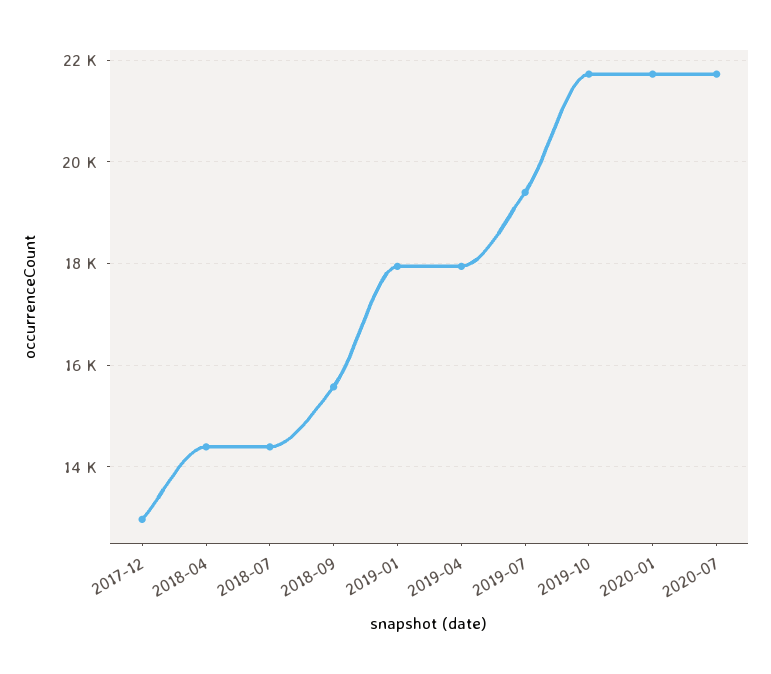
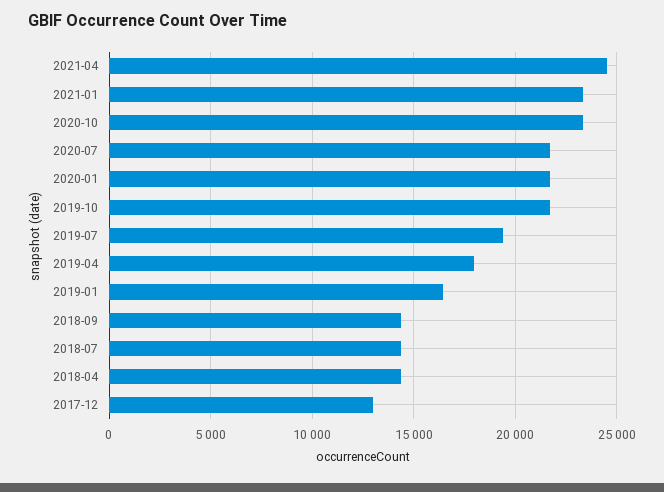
2018-09: 15600 -> 14500
2019-01: 18000 -> 16500
2021-04: none -> 24500
2021-01: none -> 23500
2020-10: none -> 23500

